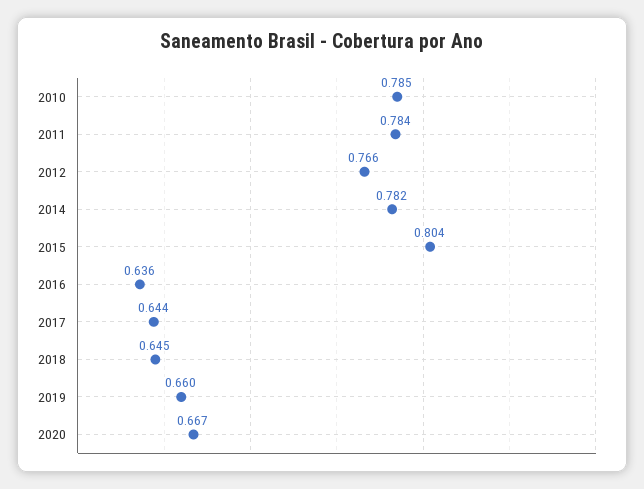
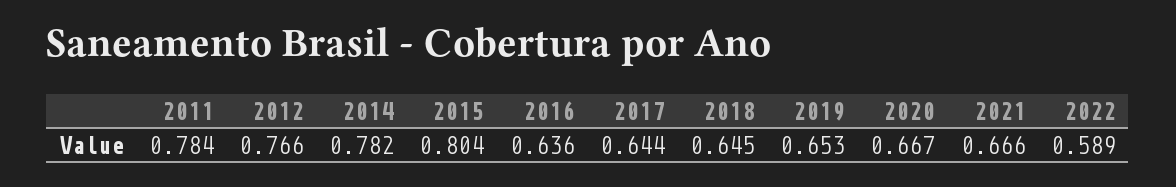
2010: 0.785 -> none
2019: 0.66 -> 0.653
2021: none -> 0.666
2022: none -> 0.589

